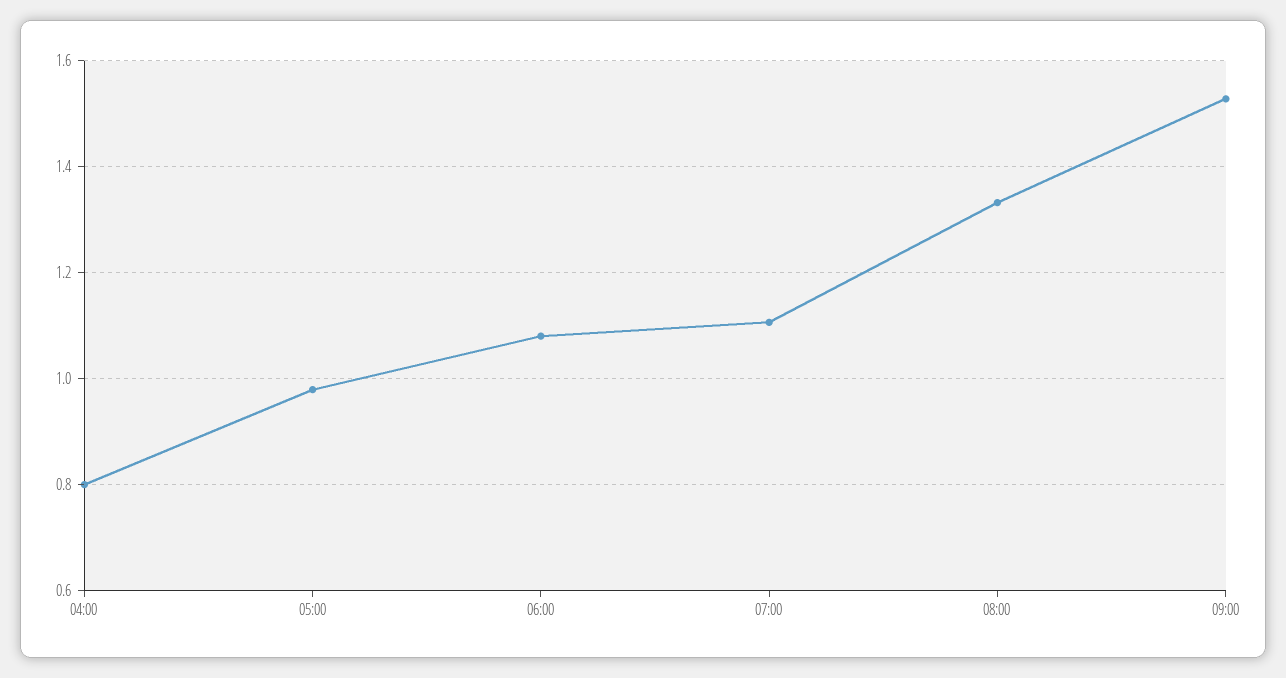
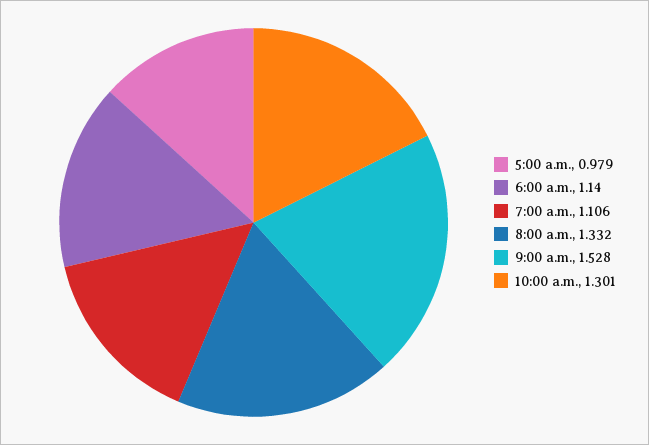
04:00: 0.8 -> none
06:00: 1.08 -> 1.14
10:00 a.m.: none -> 1.301

